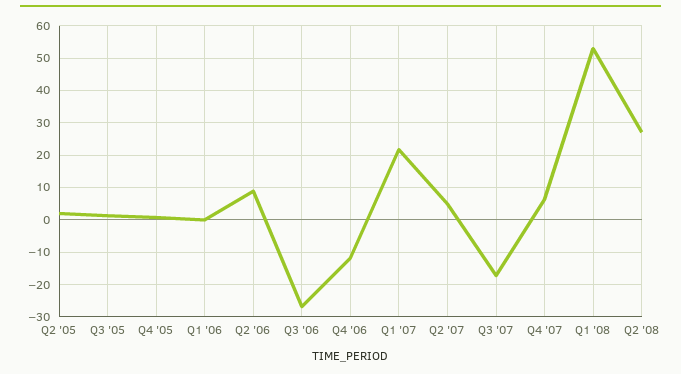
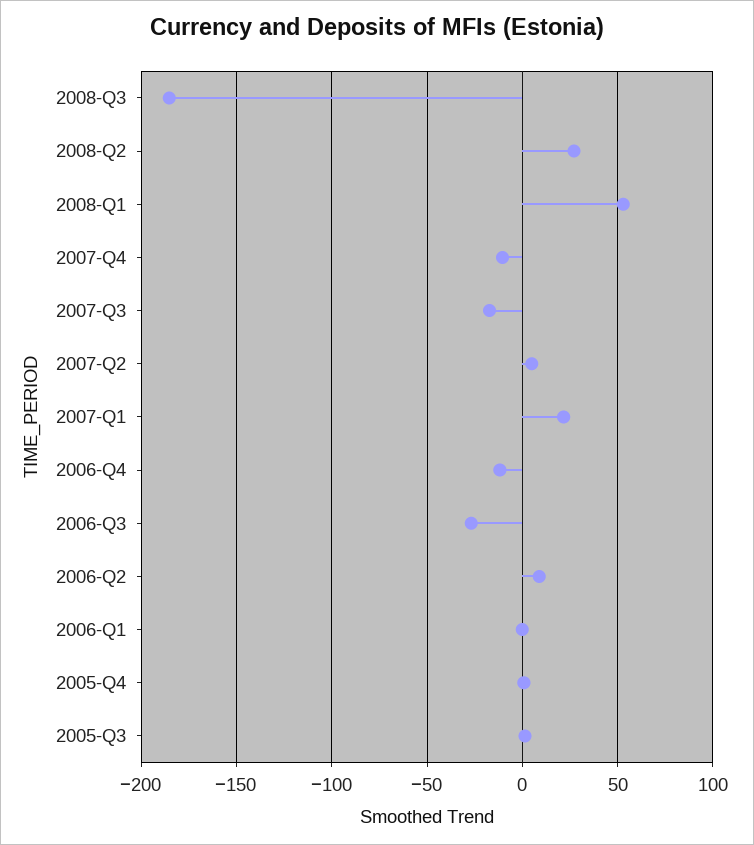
Q2 '05: 2 -> none
Q4 '07: 6 -> -10
2008-Q3: none -> -185

